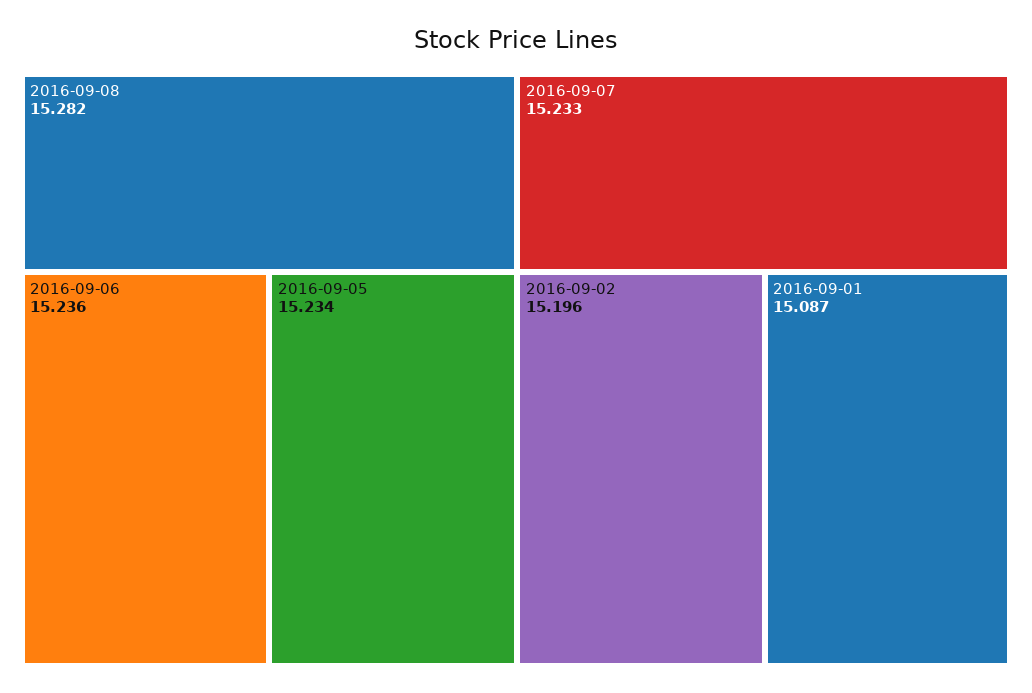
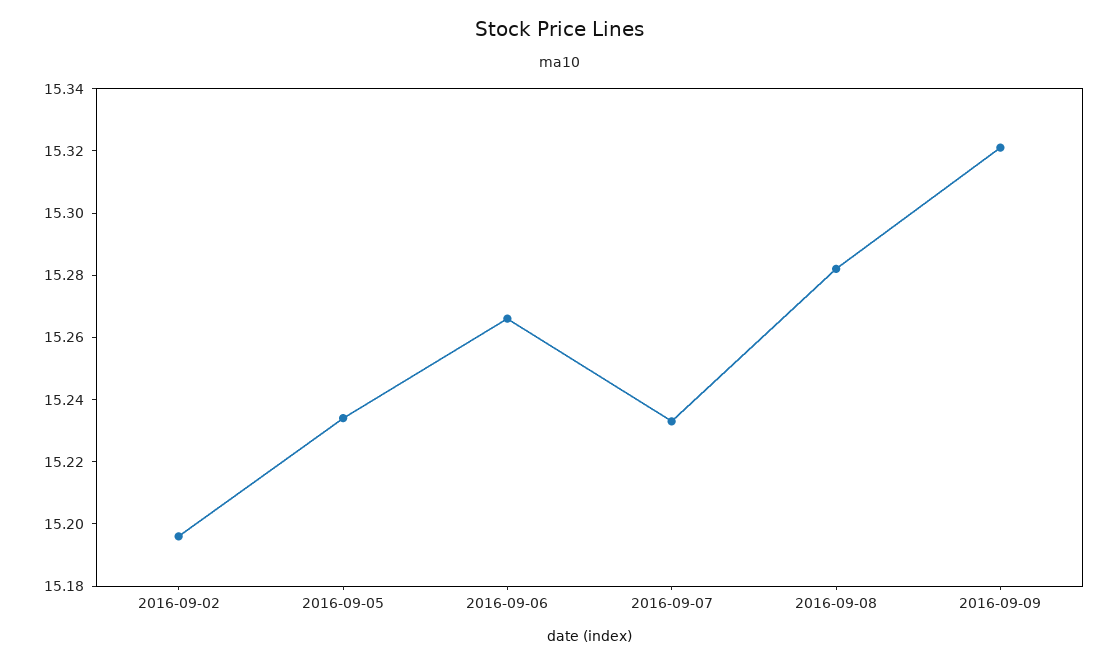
2016-09-06: 15.236 -> 15.265
2016-09-01: 15.087 -> none
2016-09-09: none -> 15.32

